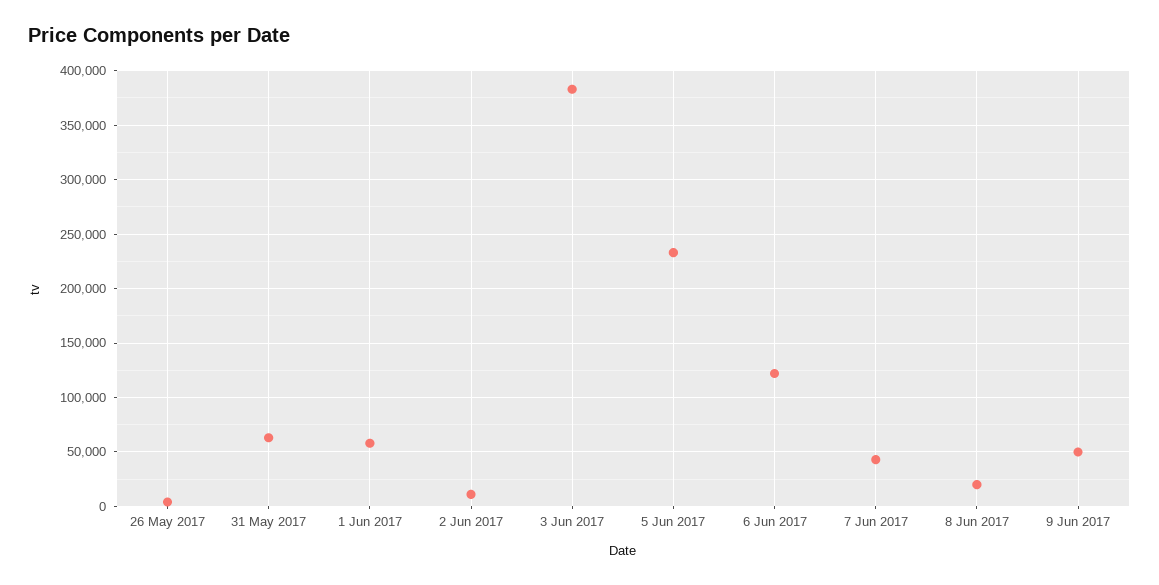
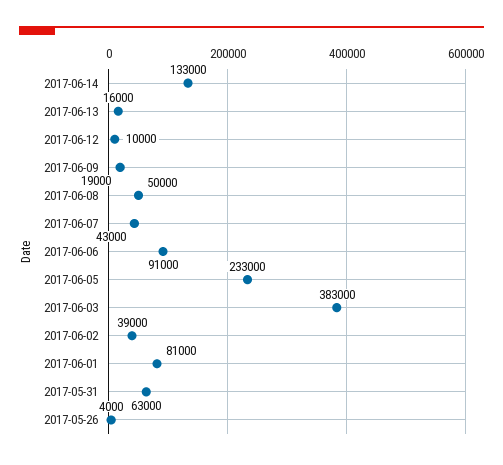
1 Jun 2017: 60000 -> 81000
2 Jun 2017: 10000 -> 39000
6 Jun 2017: 120000 -> 91000
8 Jun 2017: 20000 -> 50000
9 Jun 2017: 50000 -> 19000
2017-06-14: none -> 133000
2017-06-13: none -> 16000
2017-06-12: none -> 10000

